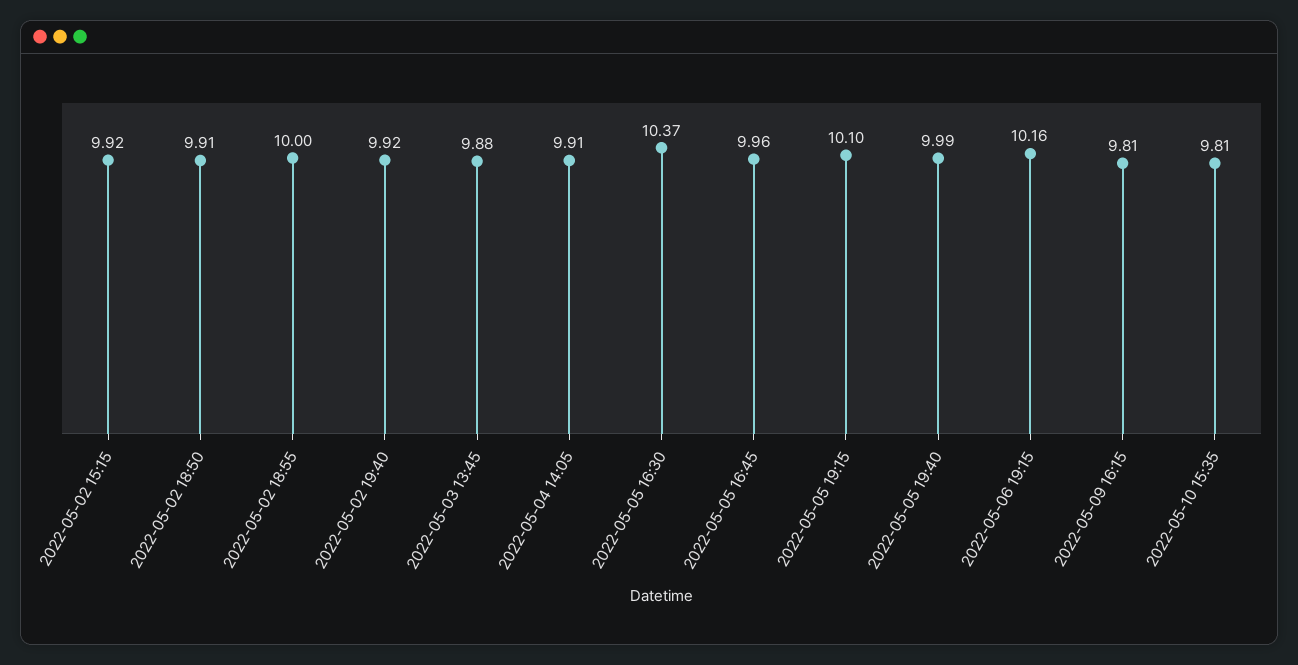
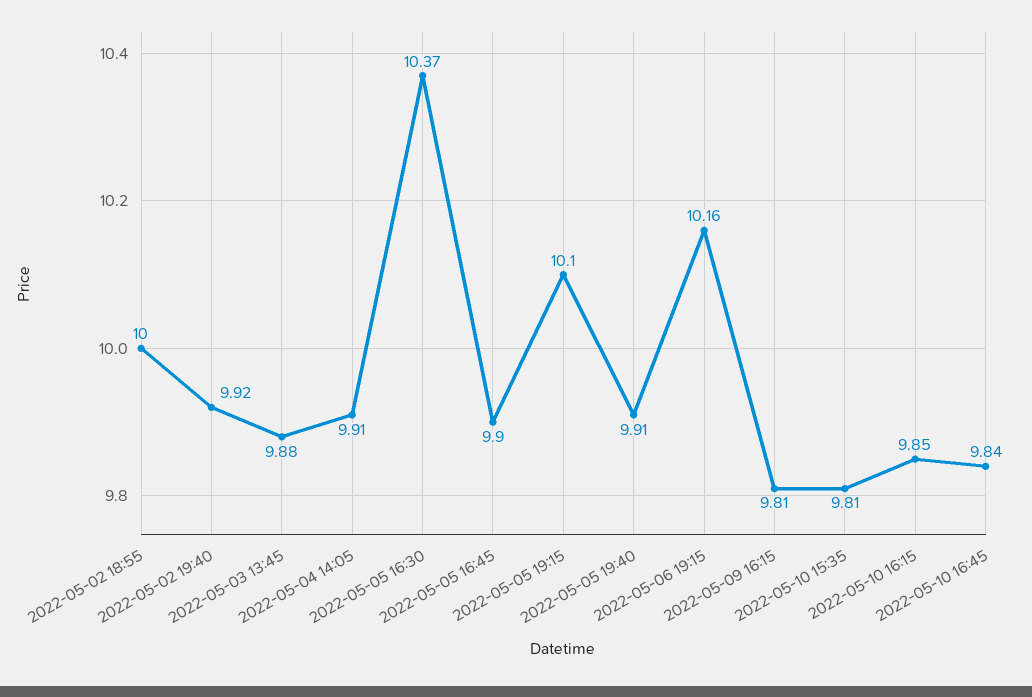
2022-05-02 15:15: 9.92 -> none
2022-05-02 18:50: 9.91 -> none
2022-05-05 16:45: 9.96 -> 9.9
2022-05-05 19:40: 9.99 -> 9.91
2022-05-10 16:15: none -> 9.85
2022-05-10 16:45: none -> 9.84

